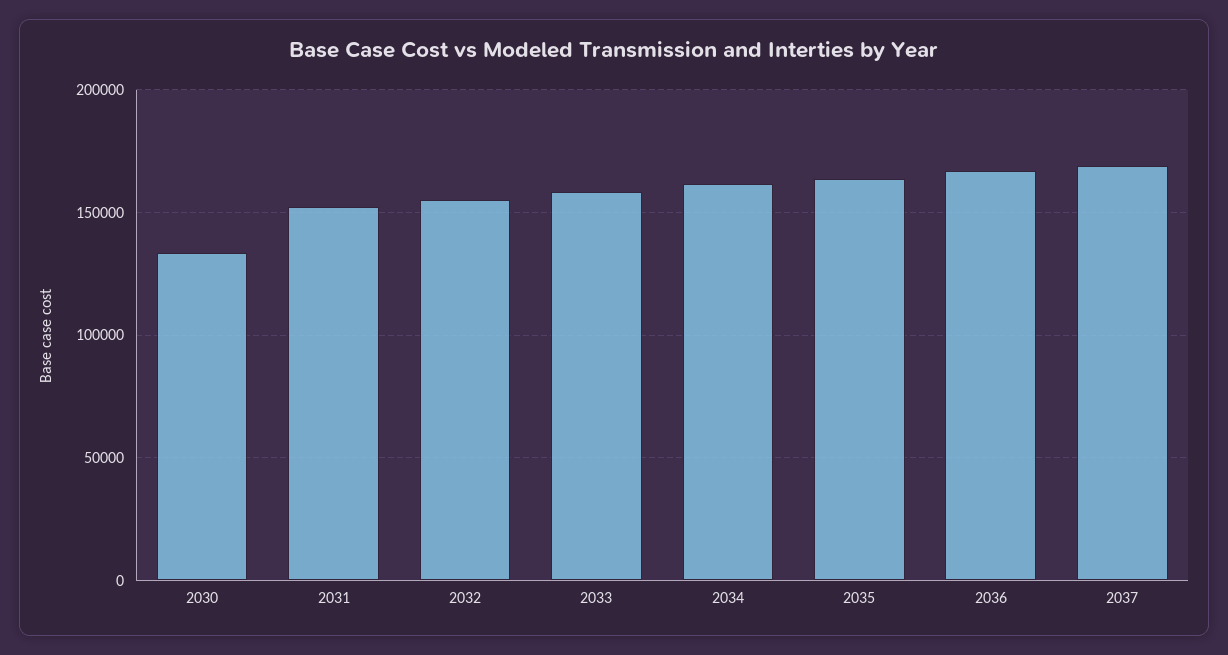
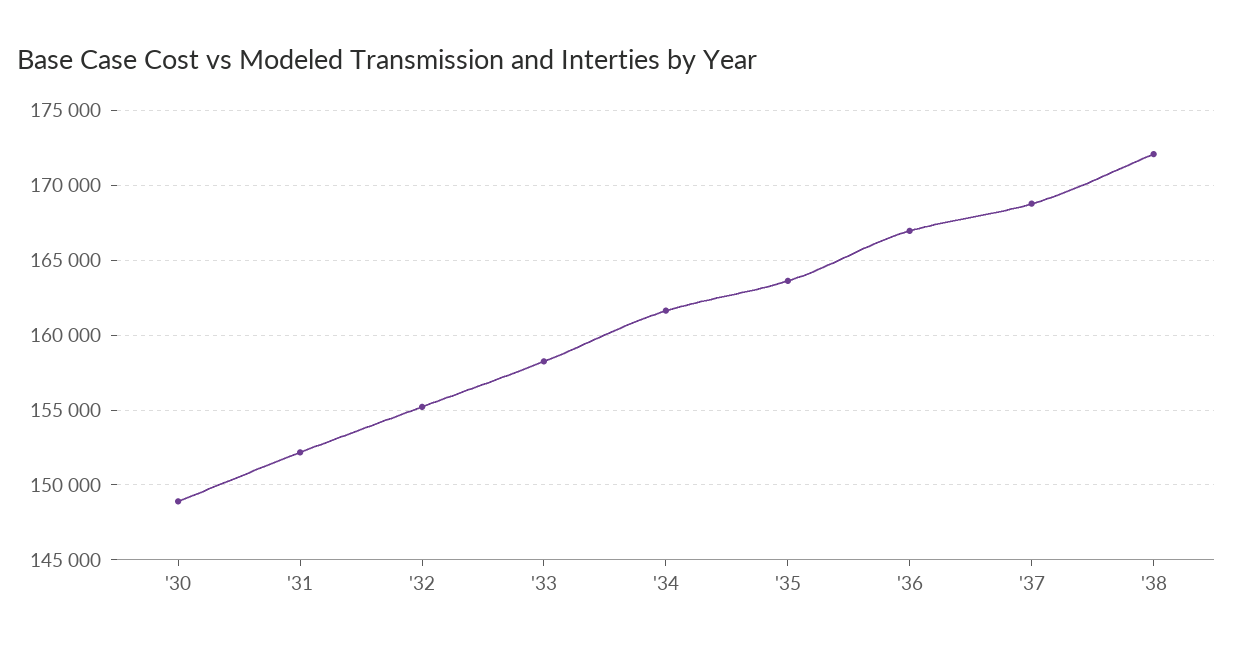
2030: 135000 -> 149000
'38: none -> 172000

